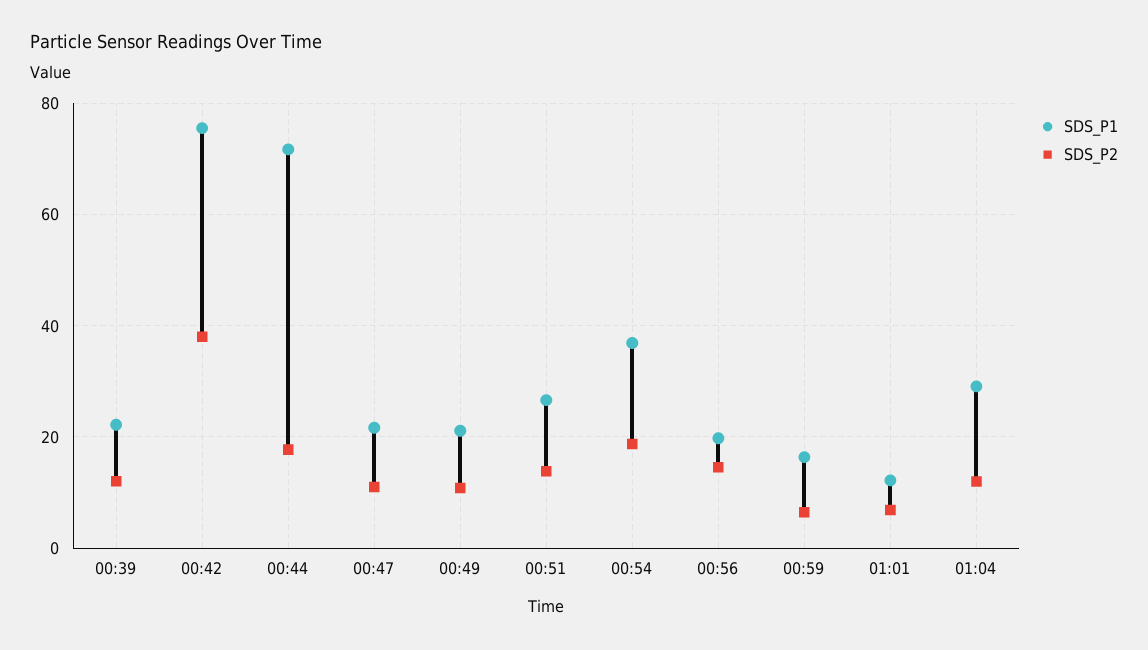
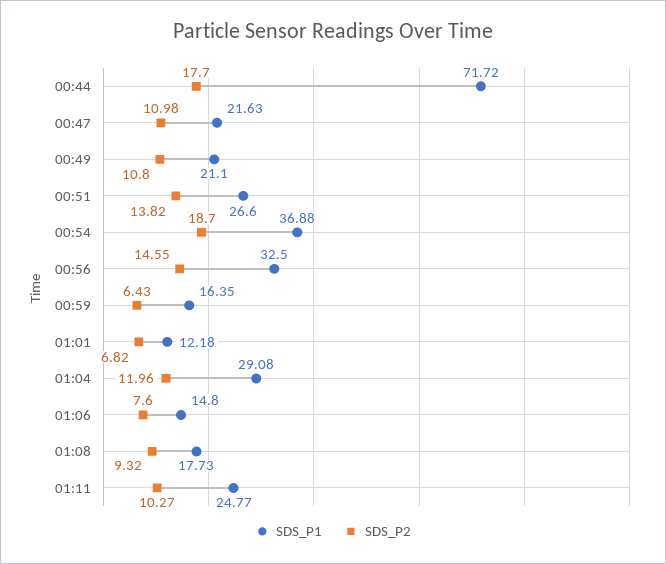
SDS_P1, 00:39: 22 -> none
SDS_P2, 00:39: 12 -> none
SDS_P1, 00:42: 76 -> none
SDS_P2, 00:42: 38 -> none
SDS_P1, 00:56: 20 -> 32.5
SDS_P1, 01:06: none -> 14.8
SDS_P2, 01:06: none -> 7.6
SDS_P1, 01:08: none -> 17.73
SDS_P2, 01:08: none -> 9.32
SDS_P1, 01:11: none -> 24.77
SDS_P2, 01:11: none -> 10.27

